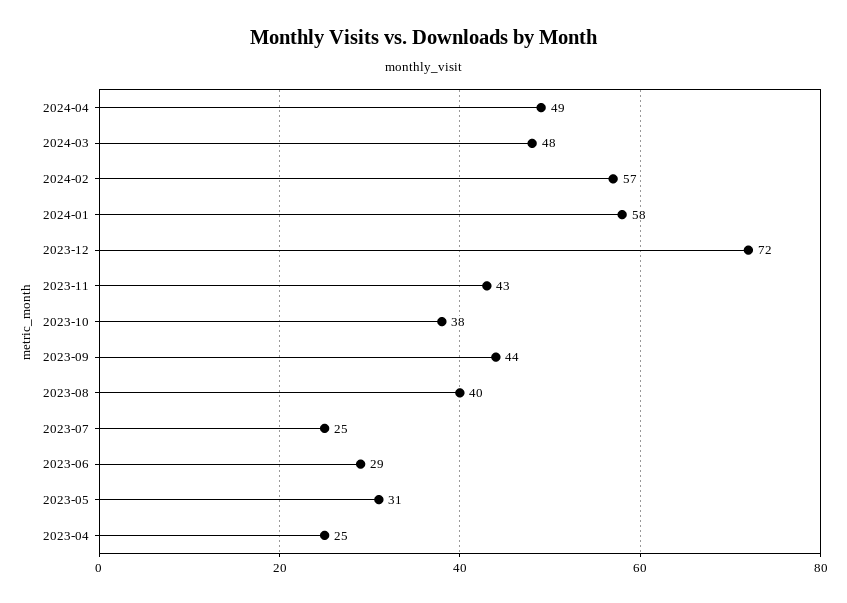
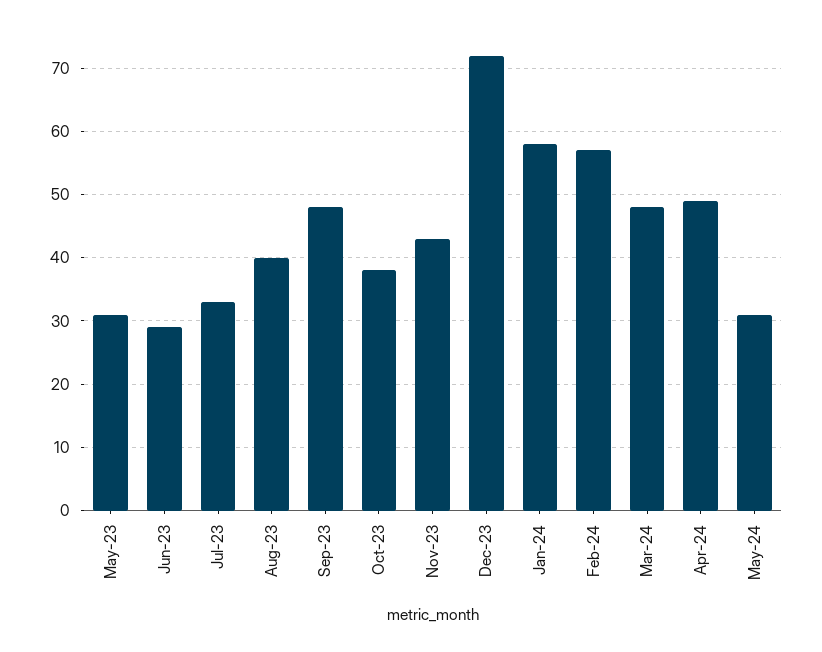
2023-09: 44 -> 48
2023-07: 25 -> 33
2023-04: 25 -> none
May-24: none -> 31

